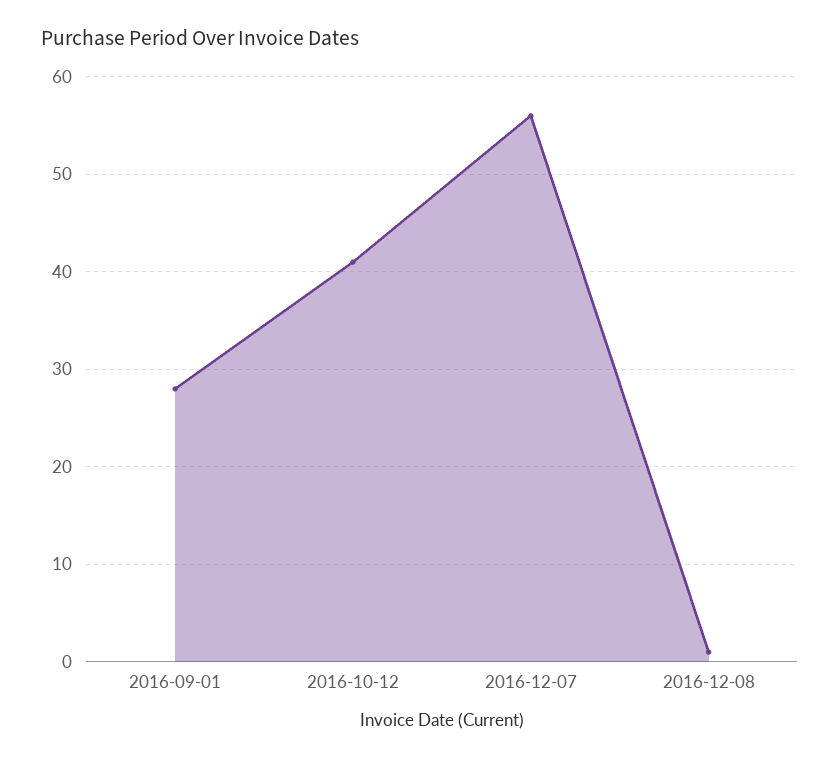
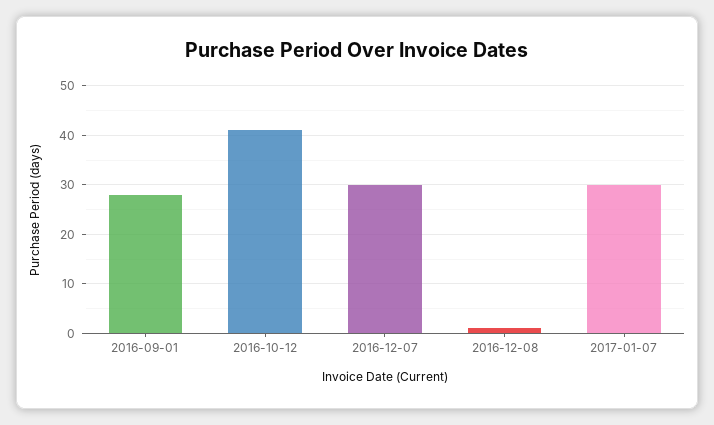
2016-12-07: 56 -> 30
2017-01-07: none -> 30

